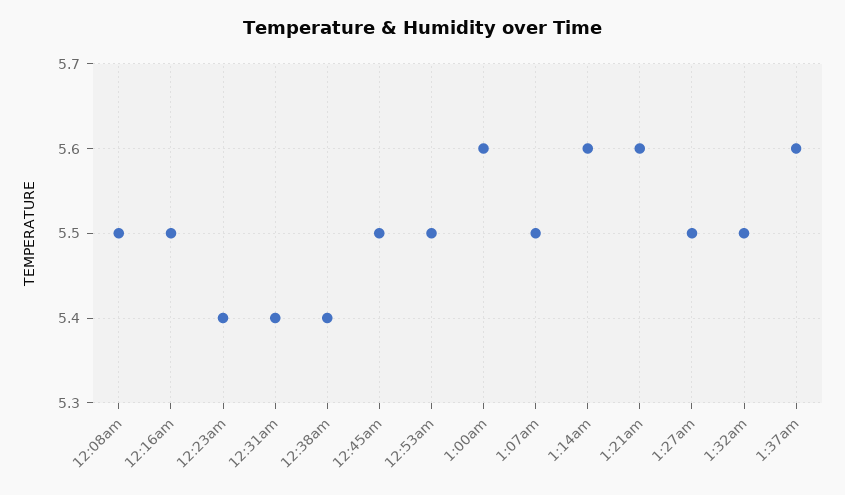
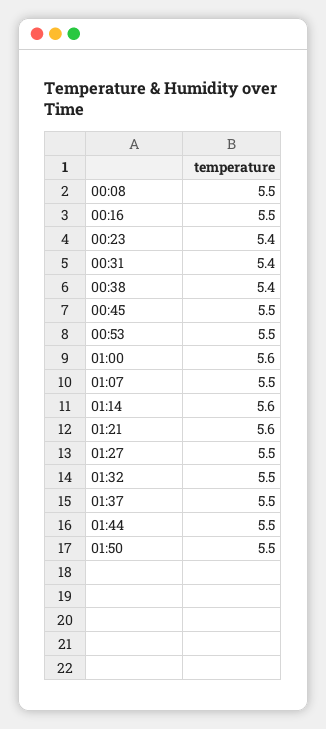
1:37am: 5.6 -> 5.5
01:44: none -> 5.5
01:50: none -> 5.5

